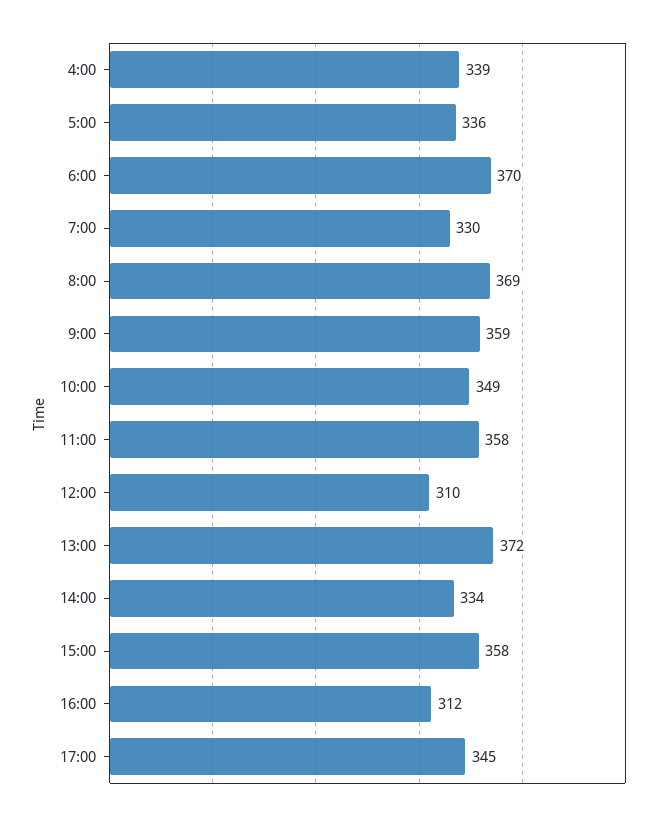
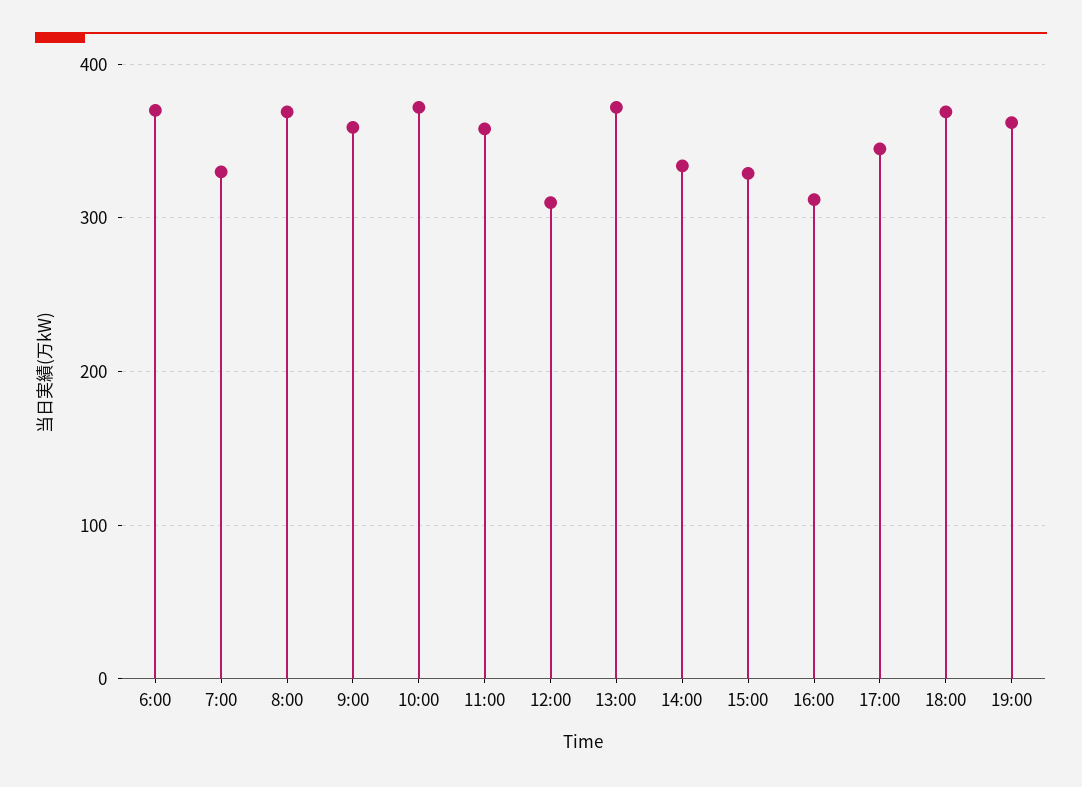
4:00: 339 -> none
5:00: 336 -> none
10:00: 349 -> 370
15:00: 358 -> 330
18:00: none -> 370
19:00: none -> 360

